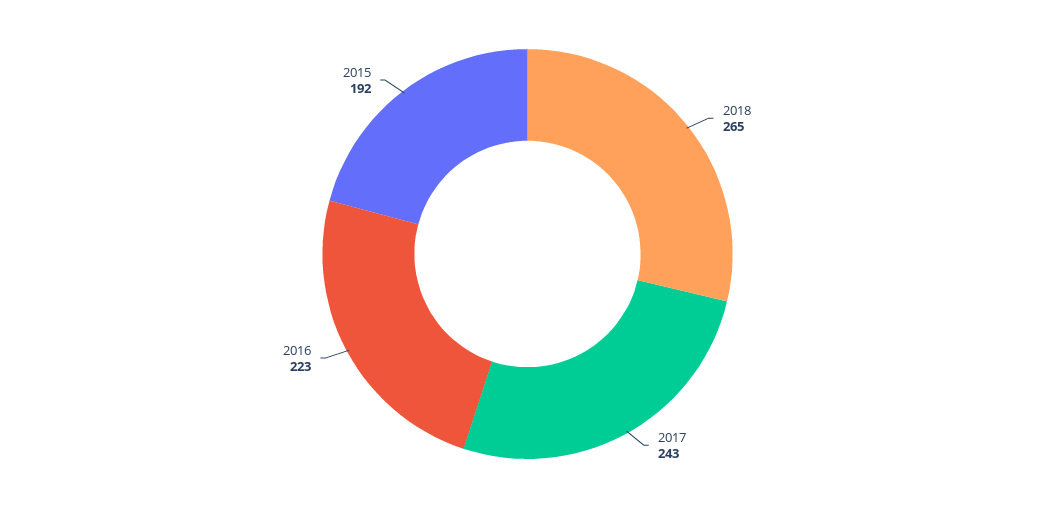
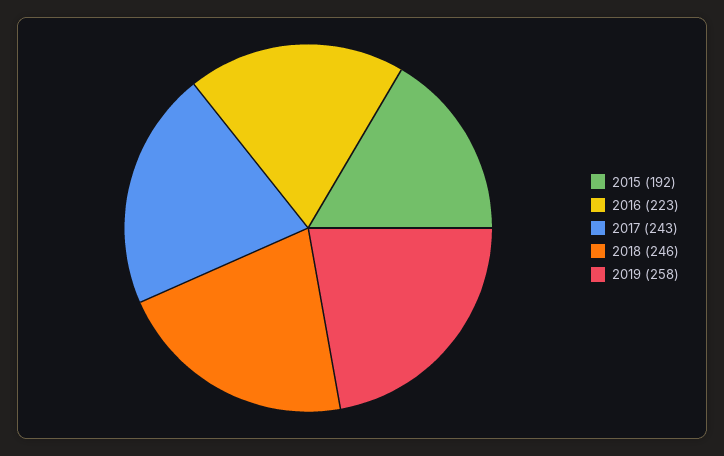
2018: 265 -> 246
2019: none -> 258

